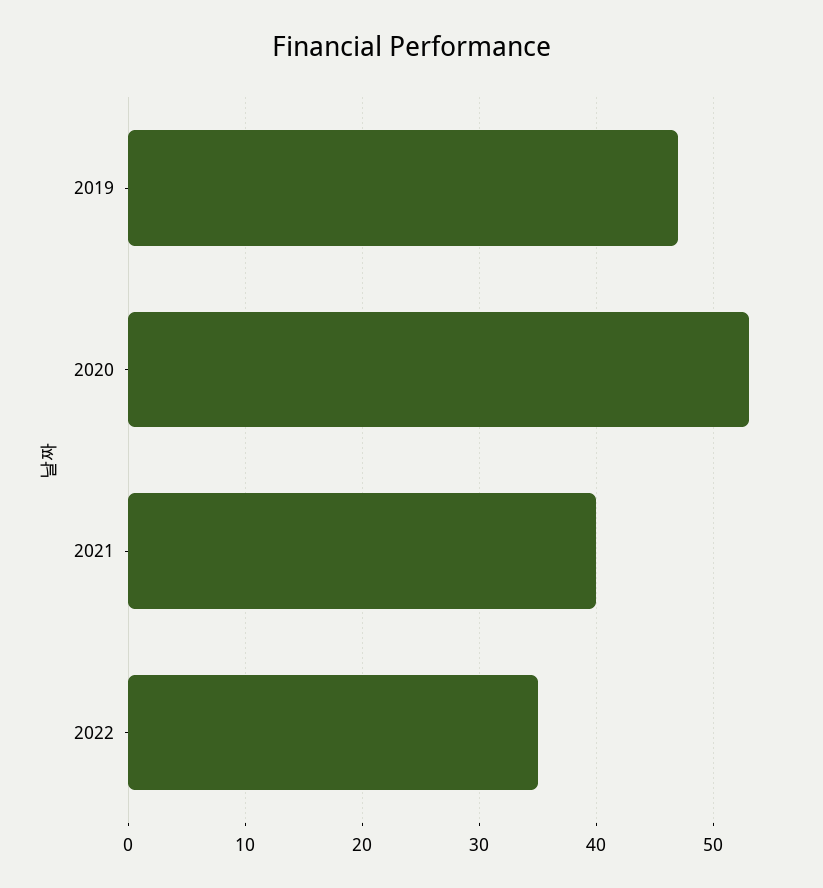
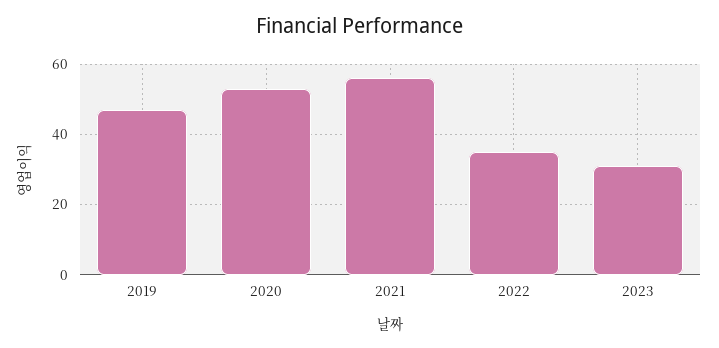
2021: 40 -> 55
2023: none -> 30

